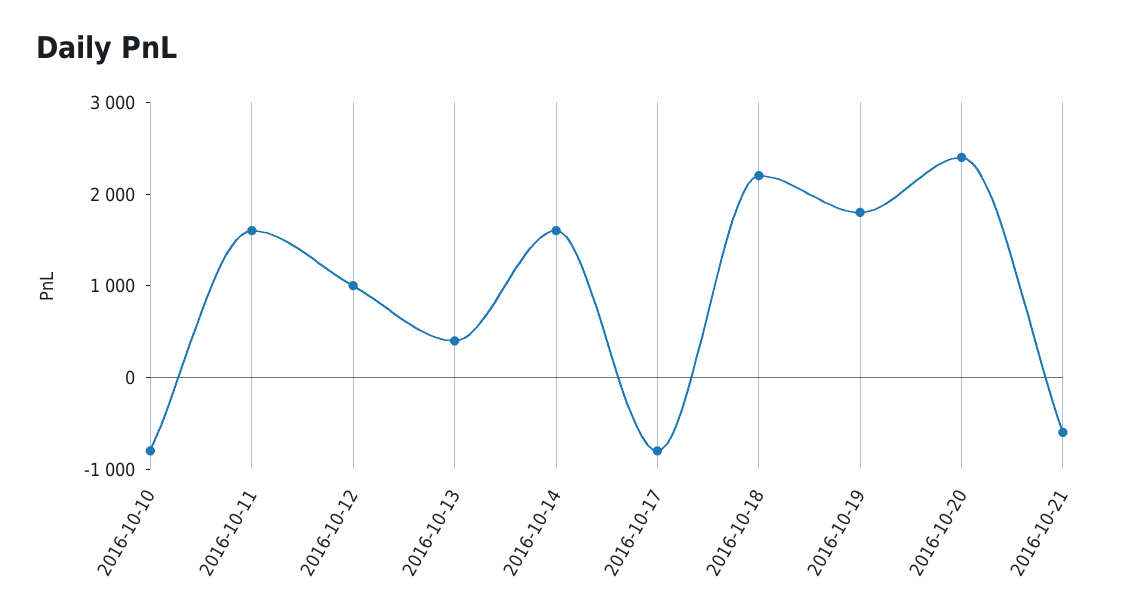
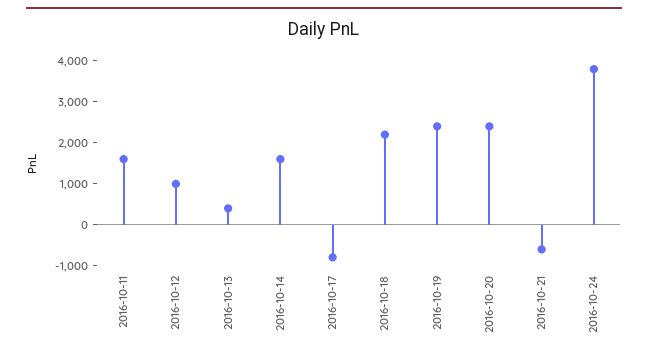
2016-10-10: -800 -> none
2016-10-19: 1800 -> 2400
2016-10-24: none -> 3800

